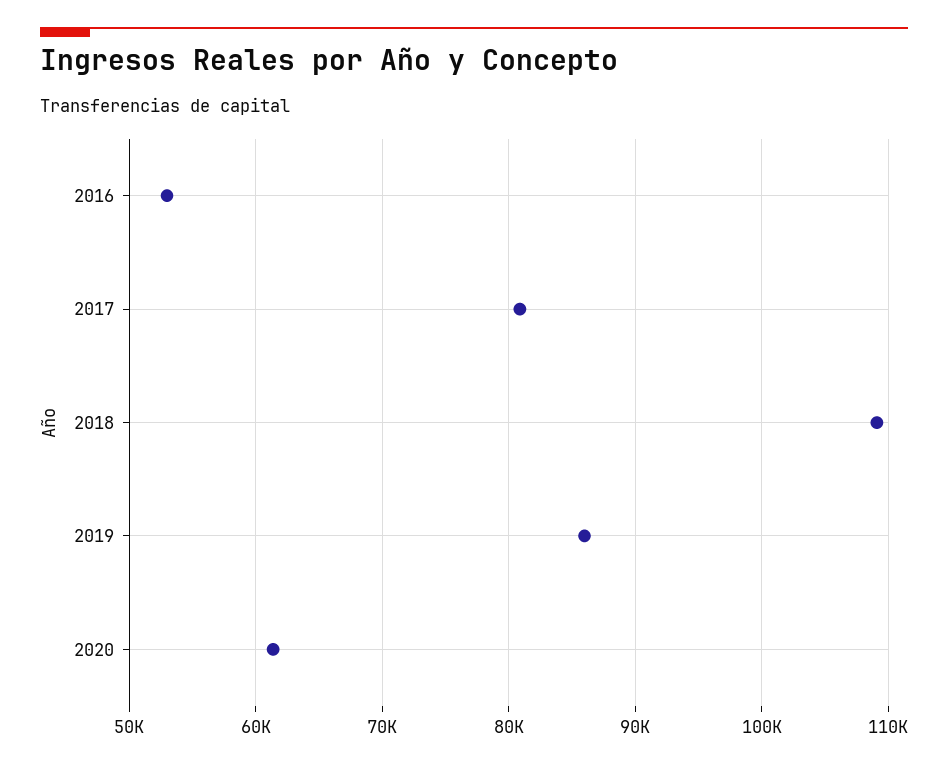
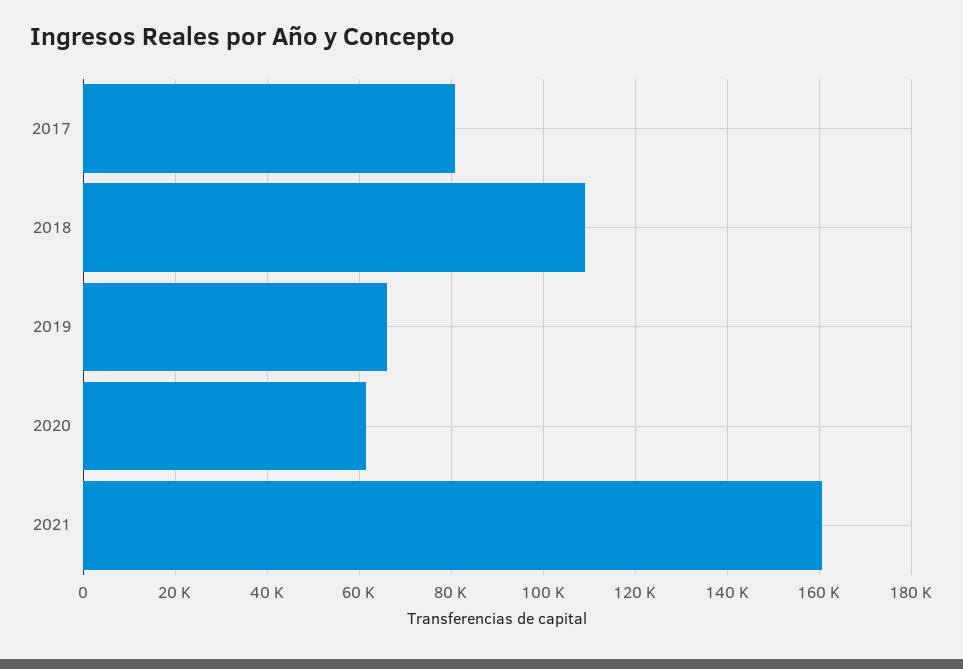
2016: 53000 -> none
2019: 86000 -> 66000
2021: none -> 160000

